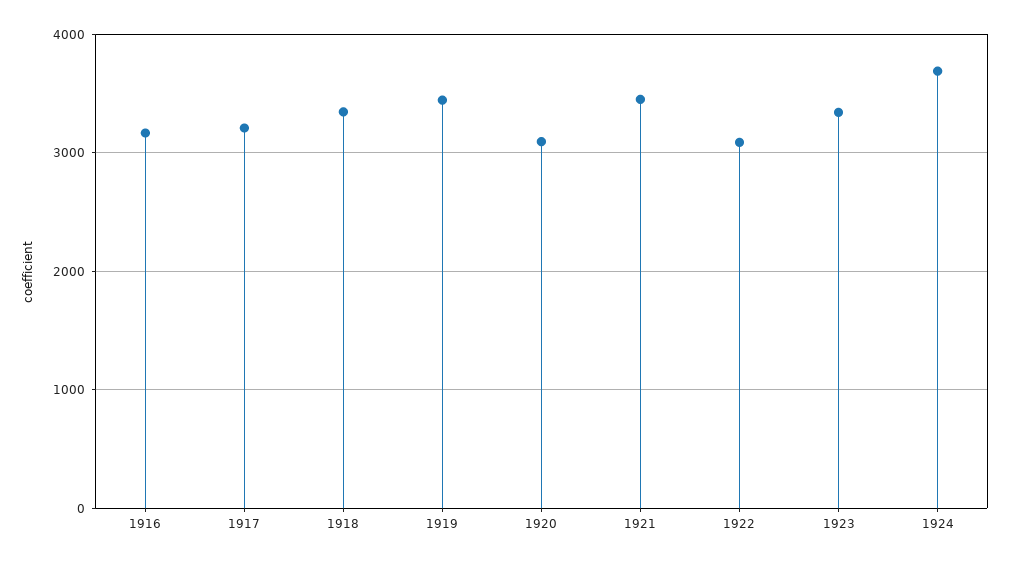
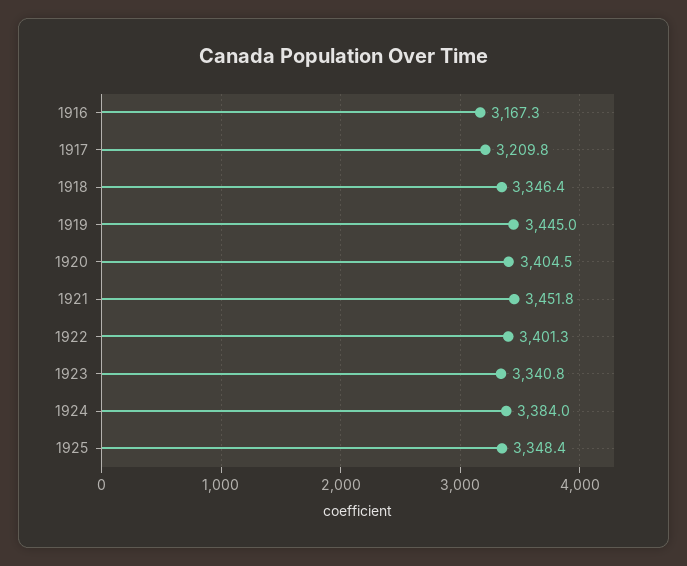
1920: 3100 -> 3404.5
1922: 3100 -> 3401.3
1924: 3700 -> 3384
1925: none -> 3348.4

